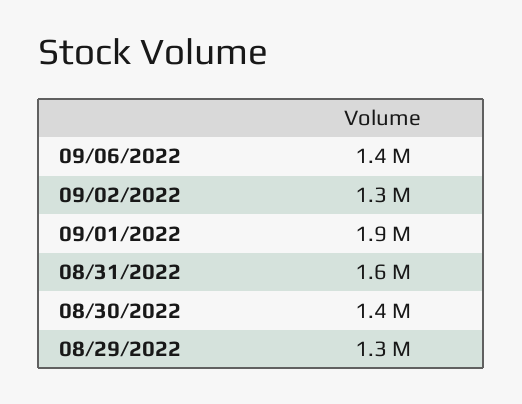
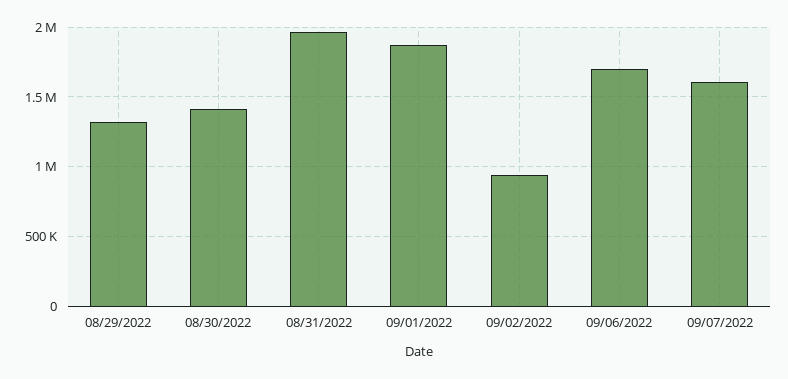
09/06/2022: 1400000 -> 1700000
09/02/2022: 1300000 -> 950000
08/31/2022: 1600000 -> 1950000
09/07/2022: none -> 1600000

